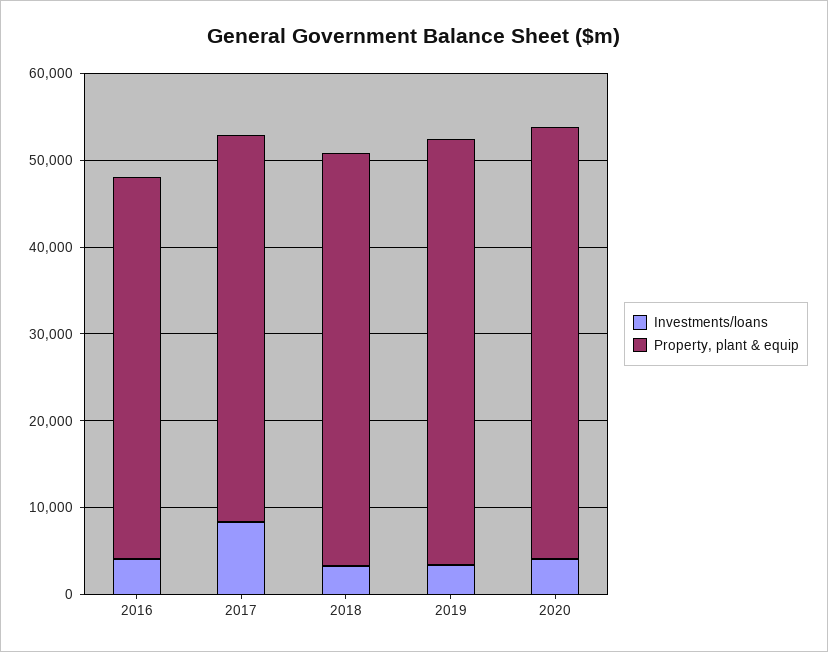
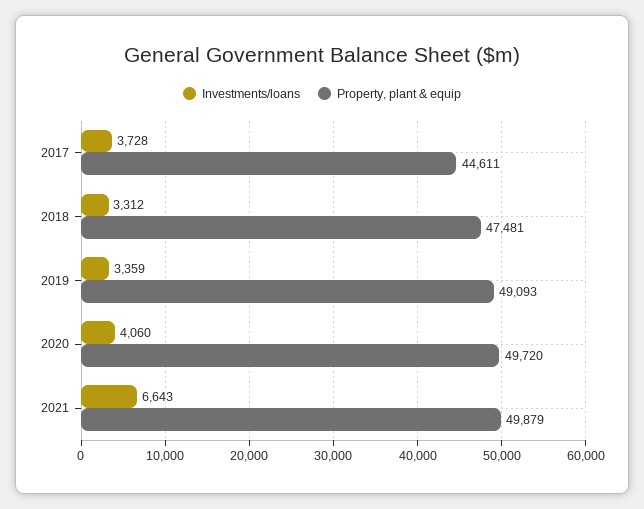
Investments/loans, 2016: 4000 -> none
Property, plant & equip, 2016: 44000 -> none
Investments/loans, 2017: 8000 -> 3728
Investments/loans, 2021: none -> 6643
Property, plant & equip, 2021: none -> 49879

